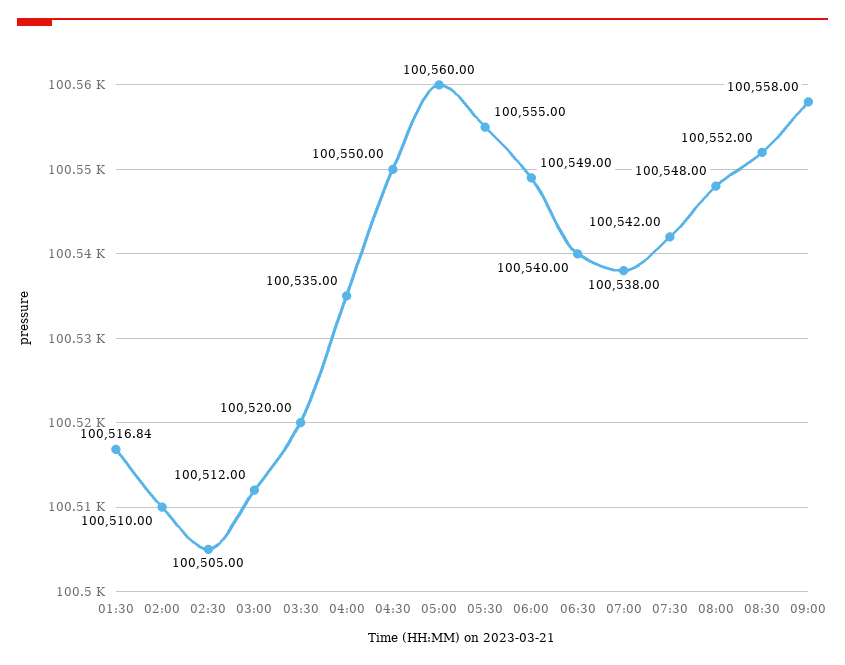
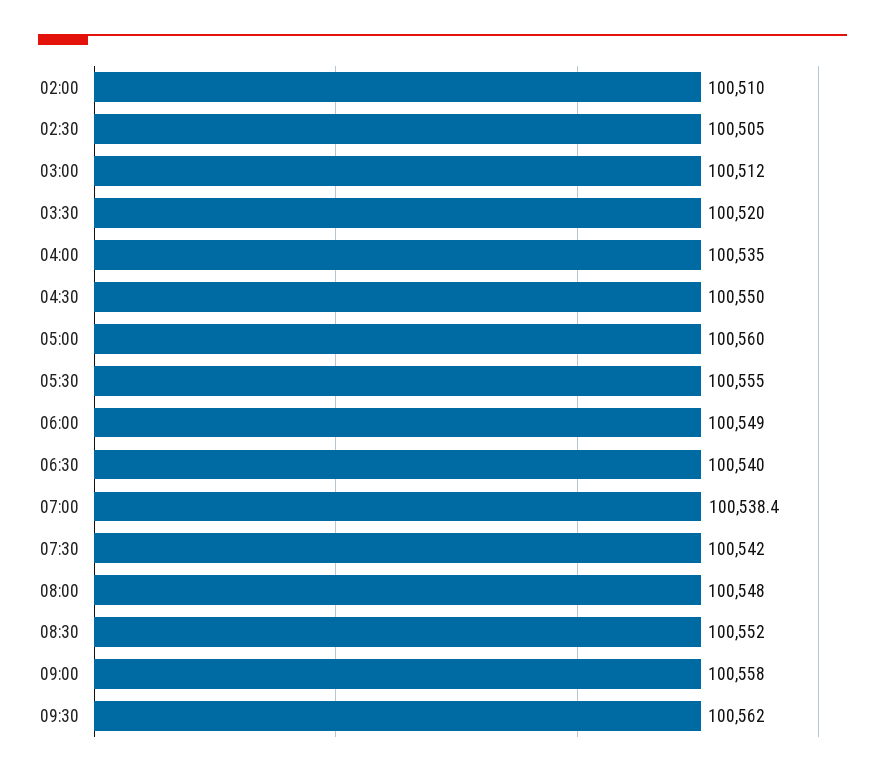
01:30: 100516.84 -> none
07:00: 100538 -> 100538.4
09:30: none -> 100562

